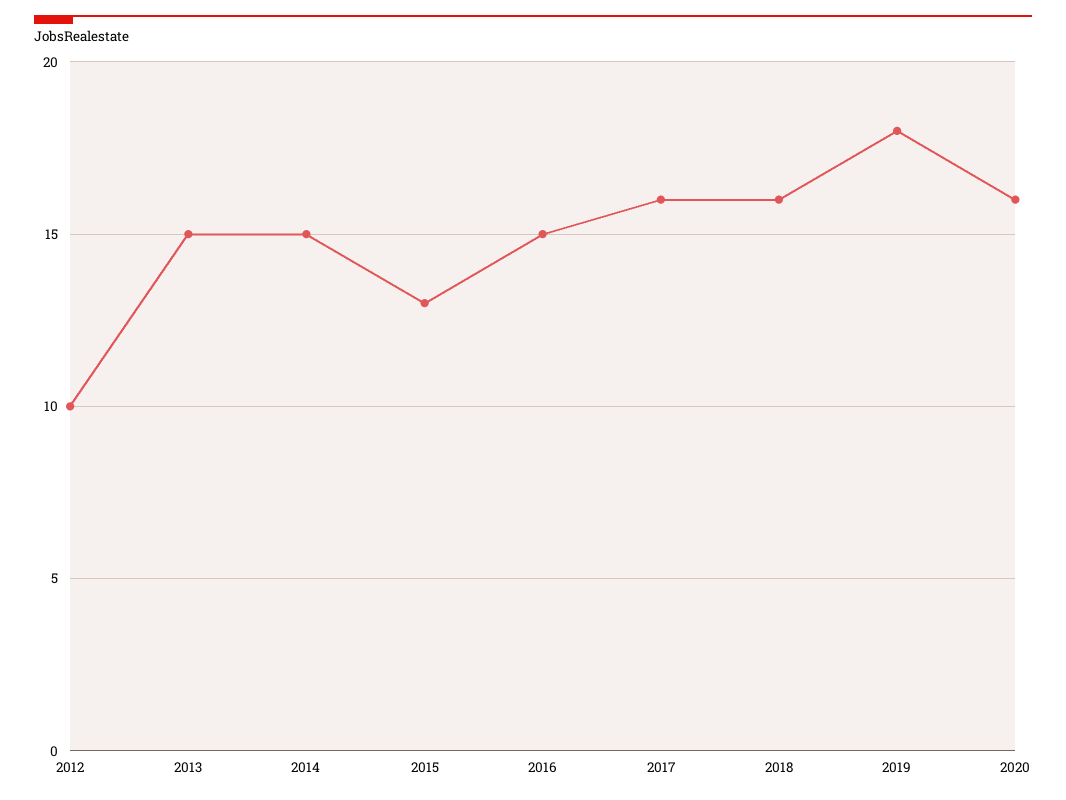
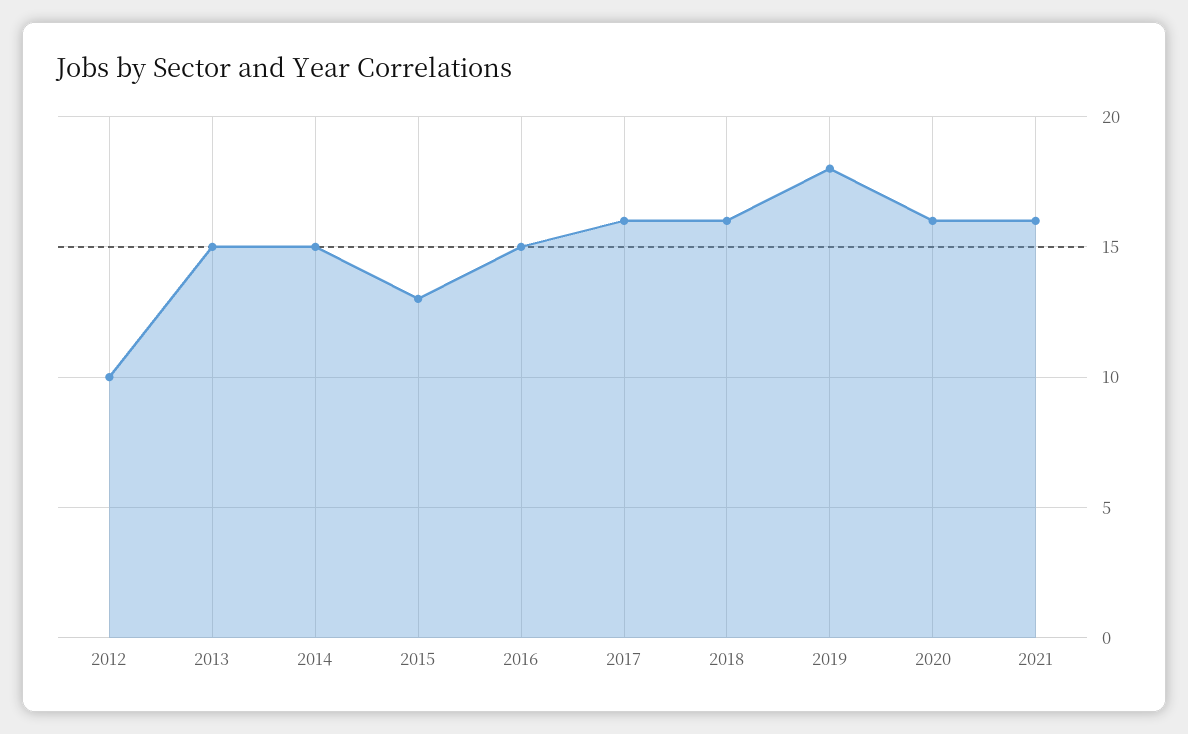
2021: none -> 16

